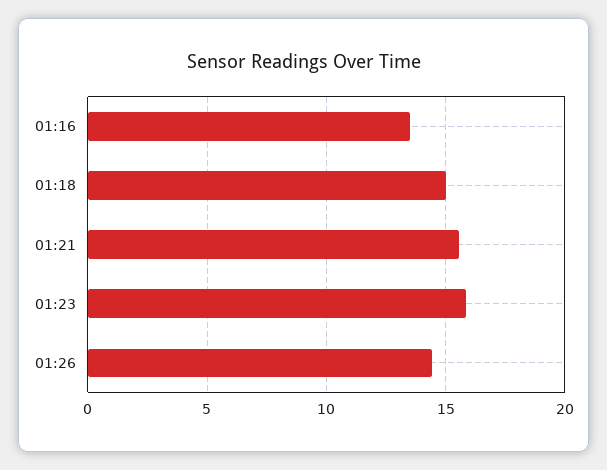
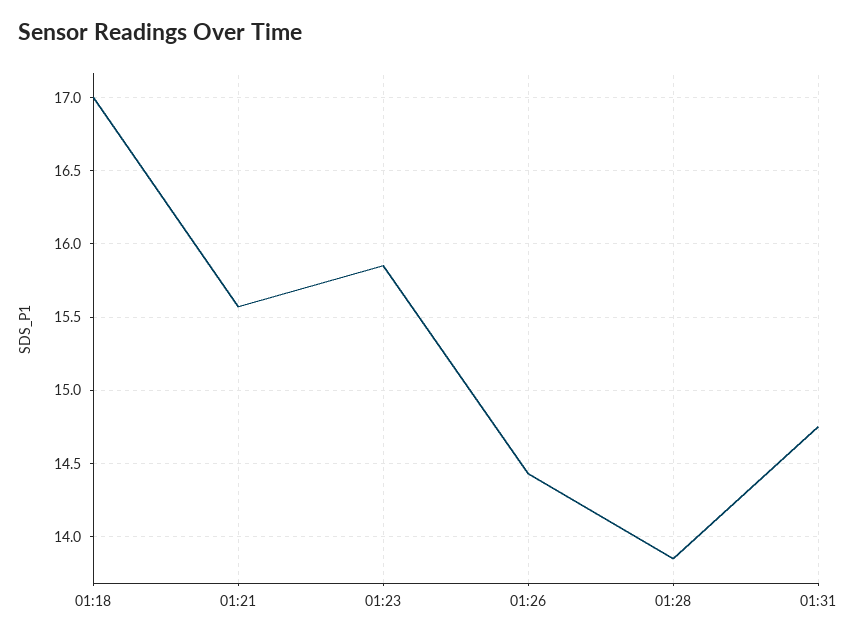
01:16: 13.5 -> none
01:18: 15 -> 17
01:28: none -> 13.85
01:31: none -> 14.75

